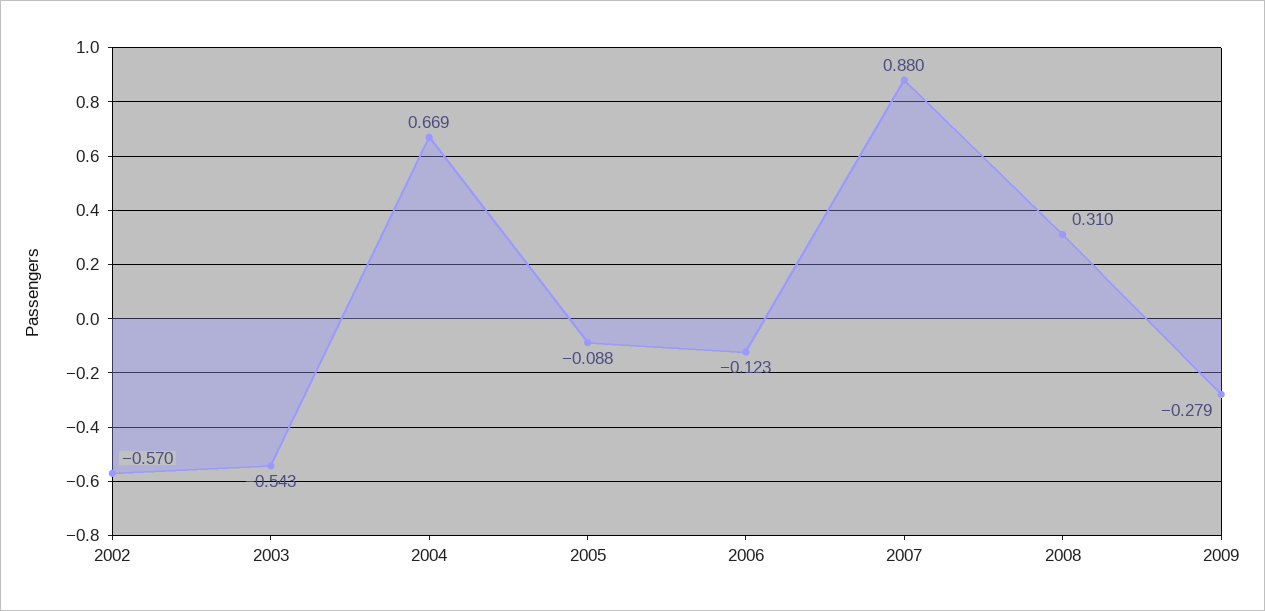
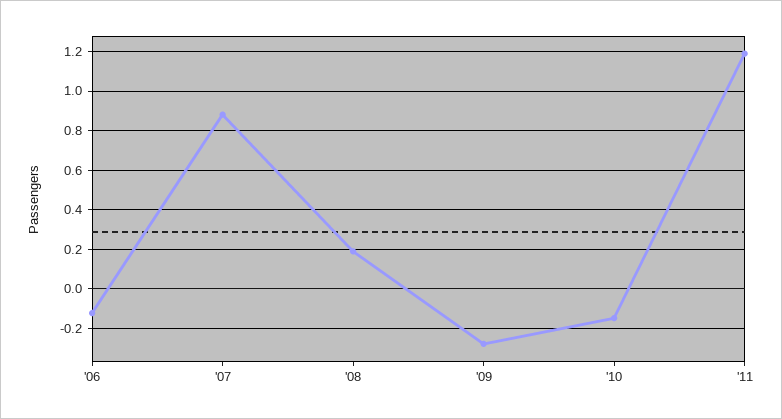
2002: -0.57 -> none
2003: -0.543 -> none
2004: 0.669 -> none
2005: -0.088 -> none
2008: 0.31 -> 0.2
'10: none -> -0.15
'11: none -> 1.2

